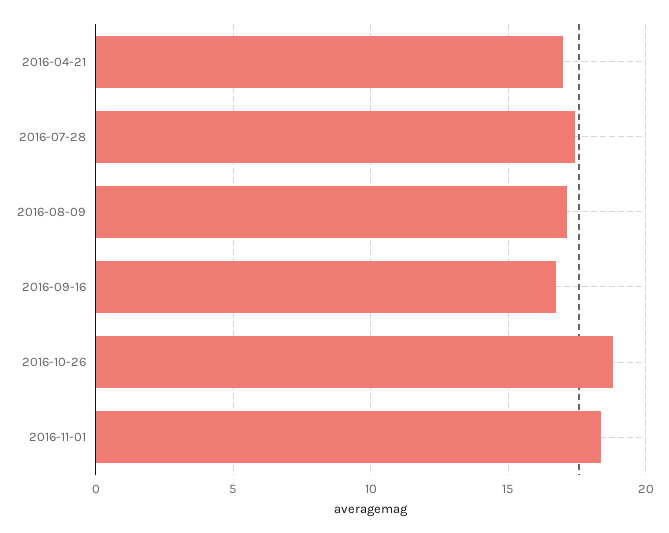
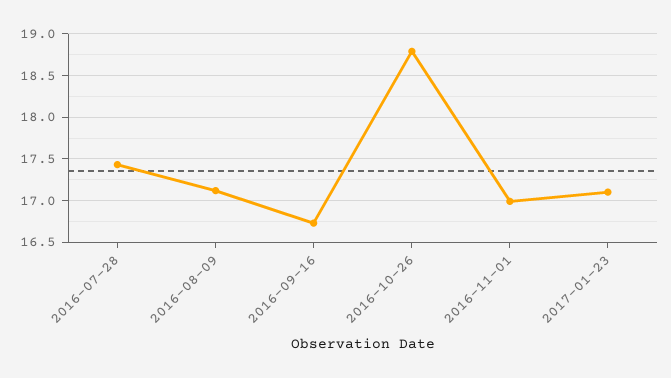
2016-04-21: 17 -> none
2016-11-01: 18.5 -> 17
2017-01-23: none -> 17.1

